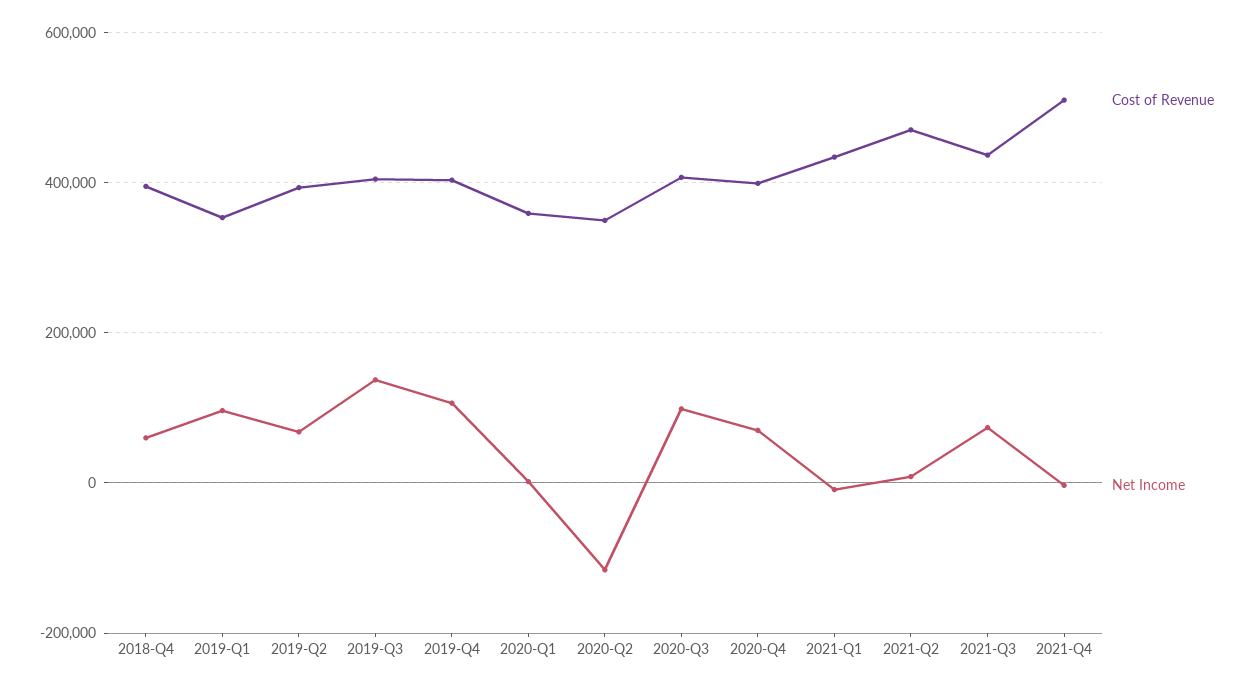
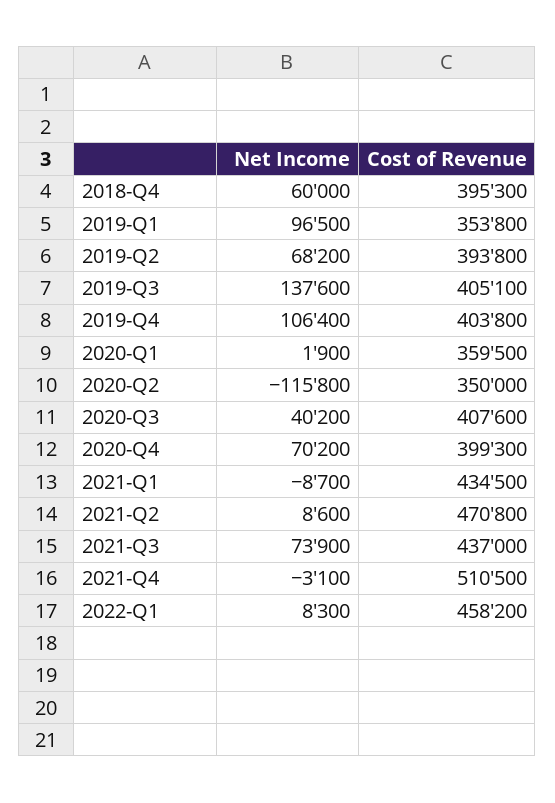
Net Income, 2020-Q3: 100000 -> 40200
Net Income, 2022-Q1: none -> 8300
Cost of Revenue, 2022-Q1: none -> 458200

